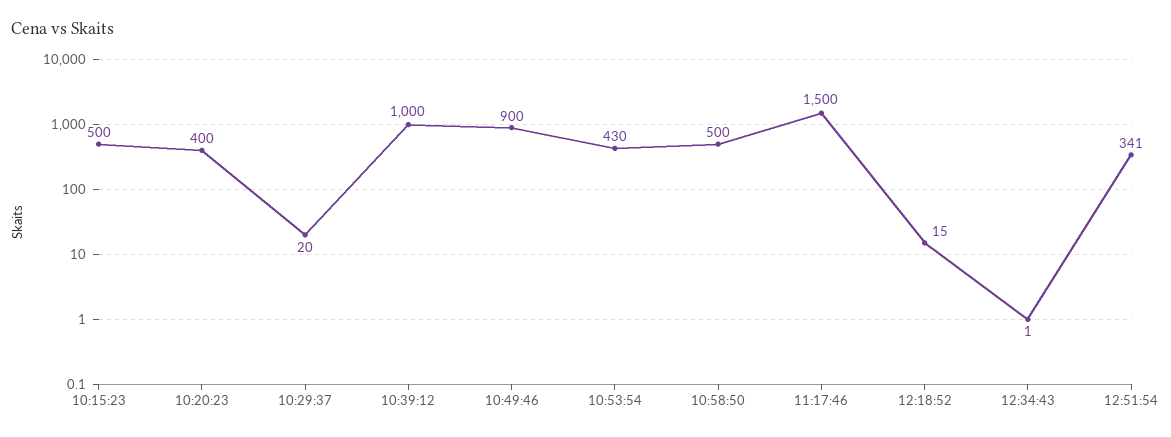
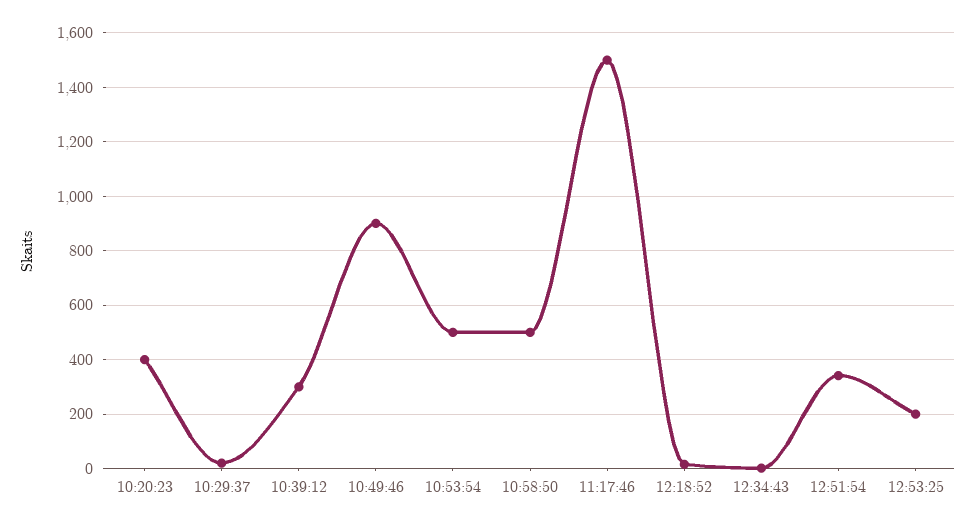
10:15:23: 500 -> none
10:39:12: 1000 -> 300
10:53:54: 430 -> 500
12:53:25: none -> 200

